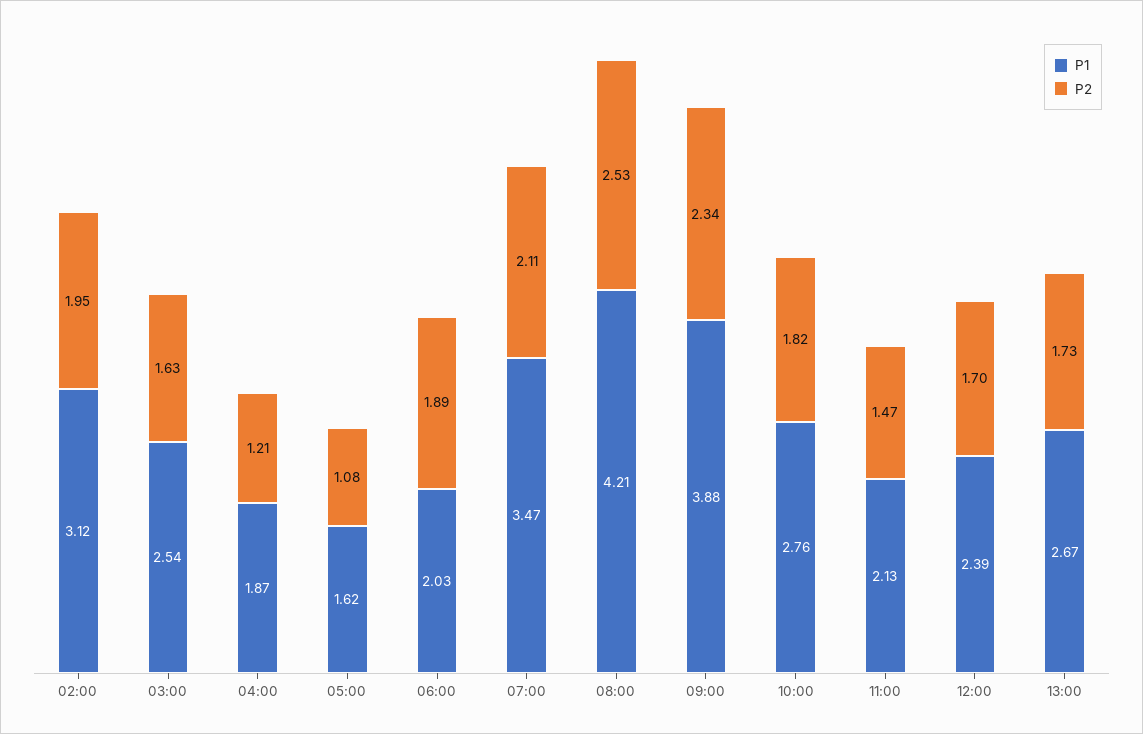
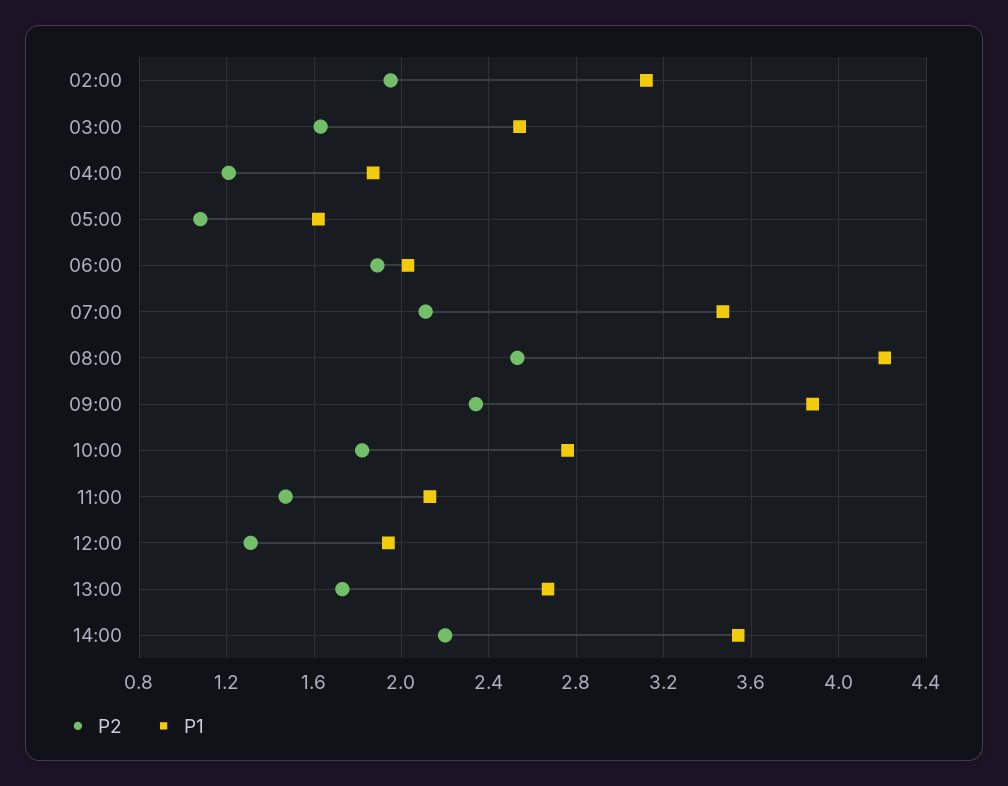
P1, 12:00: 2.39 -> 1.95
P2, 12:00: 1.7 -> 1.3
P2, 14:00: none -> 2.2
P1, 14:00: none -> 3.55

